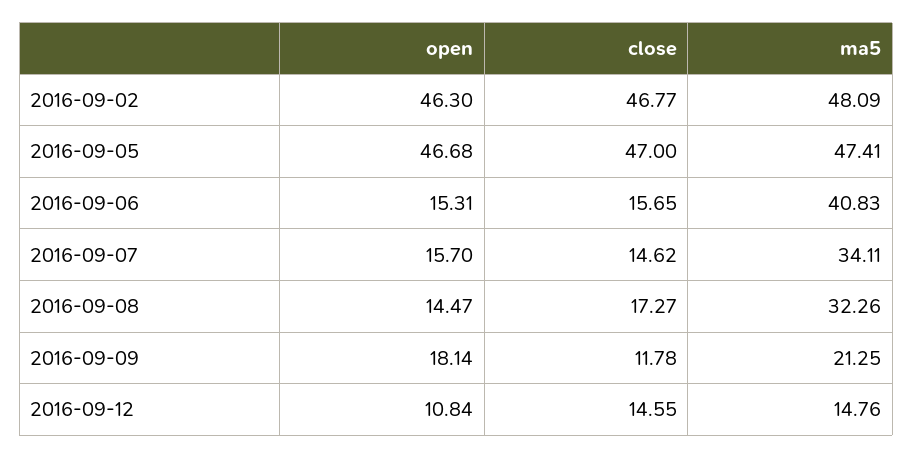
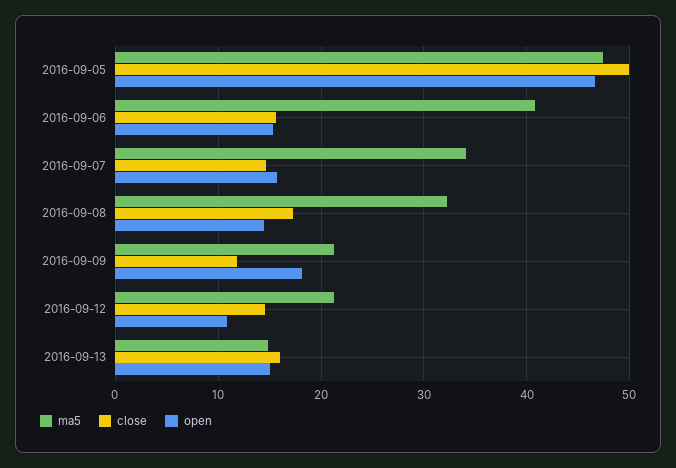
open, 2016-09-02: 46.3 -> none
close, 2016-09-02: 46.77 -> none
ma5, 2016-09-02: 48.09 -> none
close, 2016-09-05: 47 -> 50
ma5, 2016-09-12: 14.76 -> 21
ma5, 2016-09-13: none -> 15
close, 2016-09-13: none -> 16
open, 2016-09-13: none -> 15

